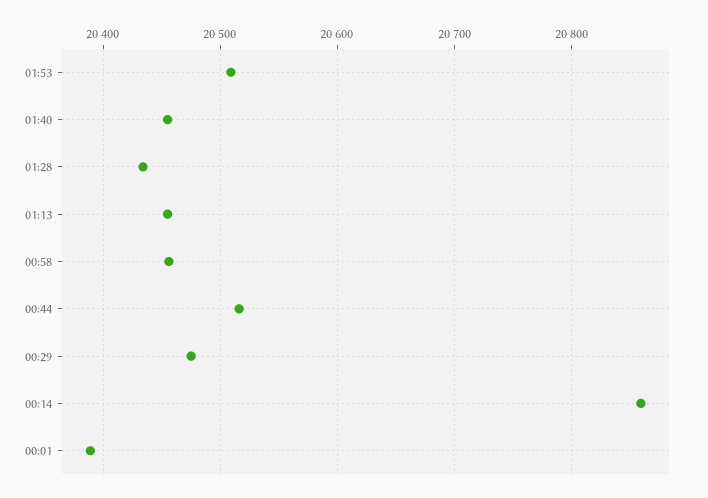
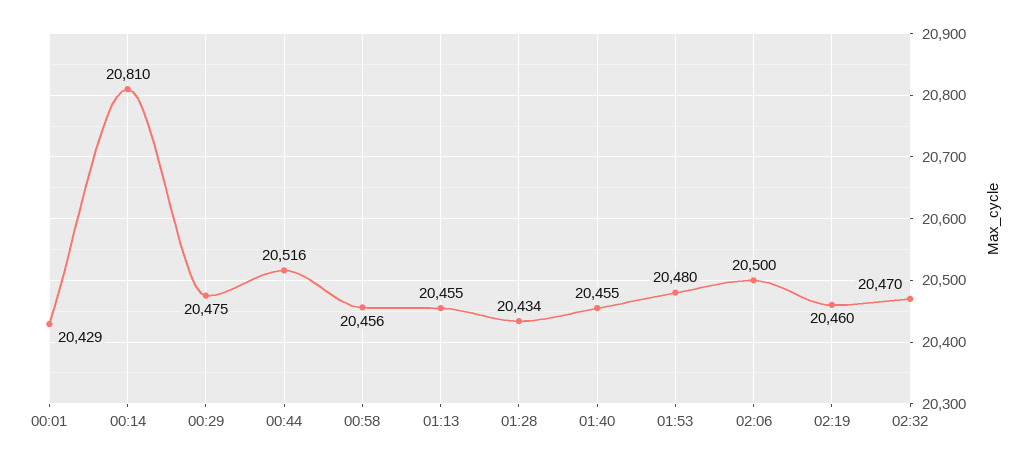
01:53: 20510 -> 20480
00:14: 20860 -> 20810
00:01: 20390 -> 20429
02:06: none -> 20500
02:19: none -> 20460
02:32: none -> 20470

